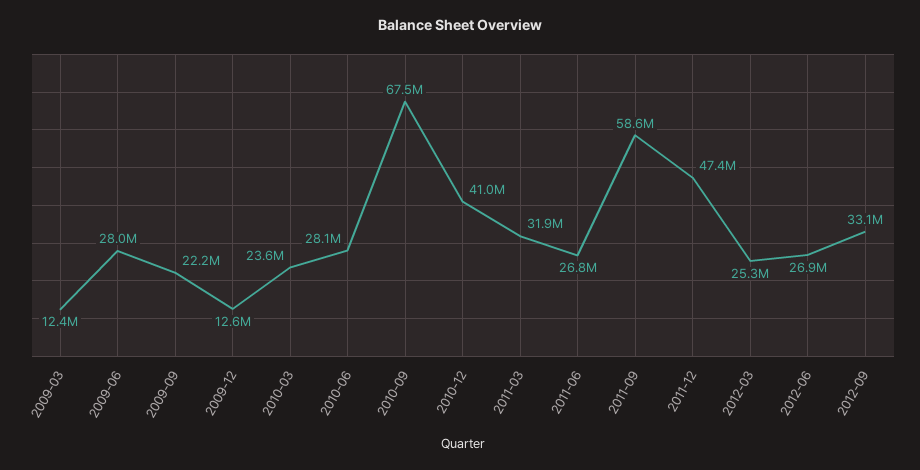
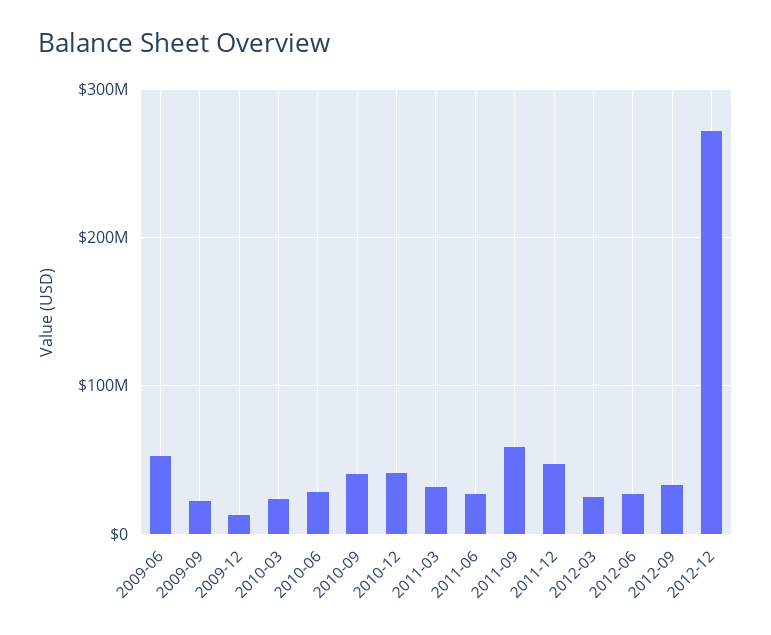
2009-03: 12400000 -> none
2009-06: 28000000 -> 50000000
2010-09: 67500000 -> 40000000
2012-12: none -> 270000000

